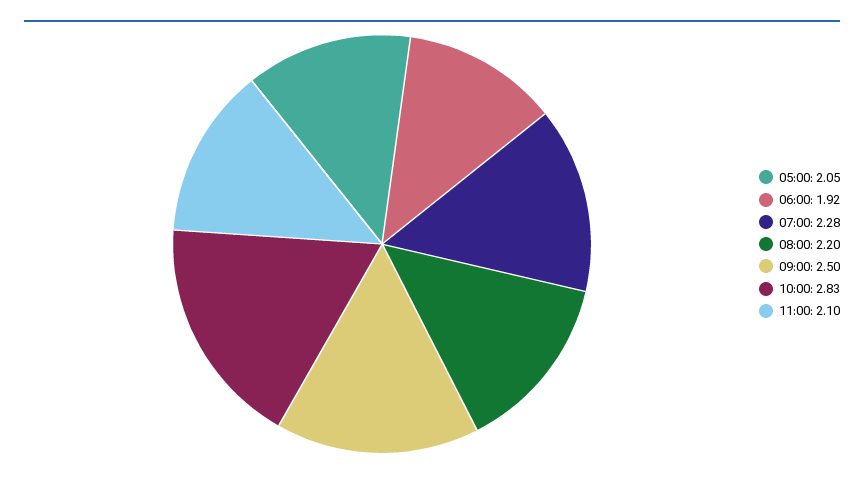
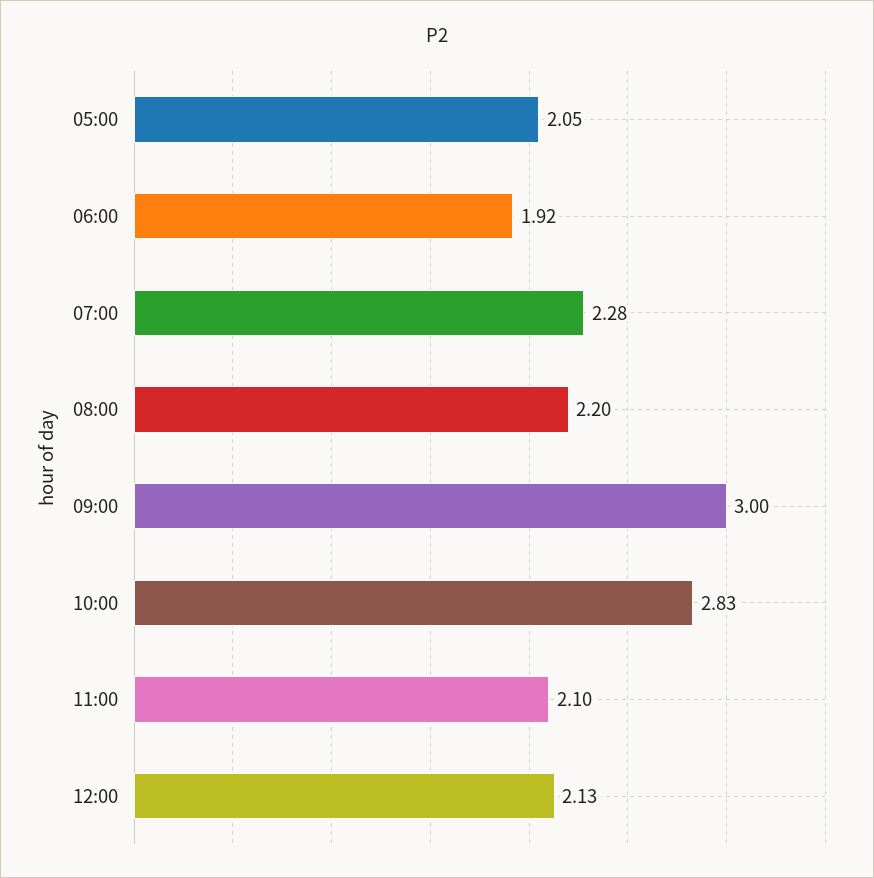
09:00: 2.5 -> 3
12:00: none -> 2.13

